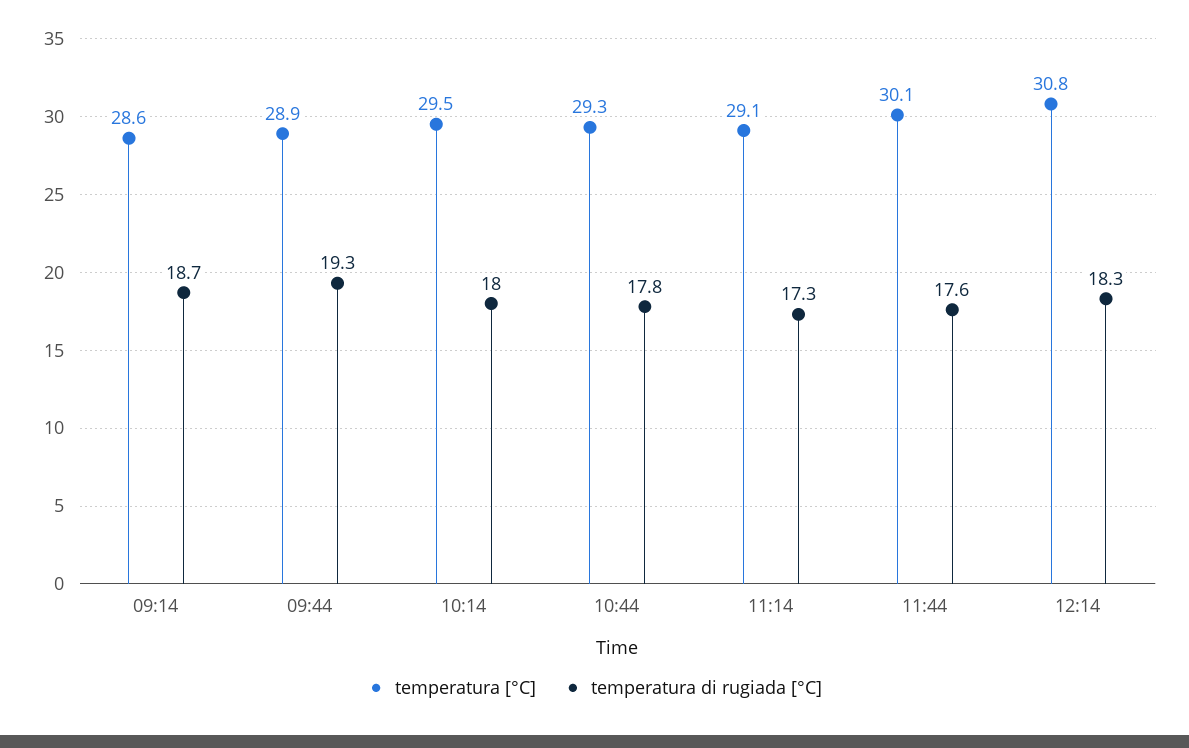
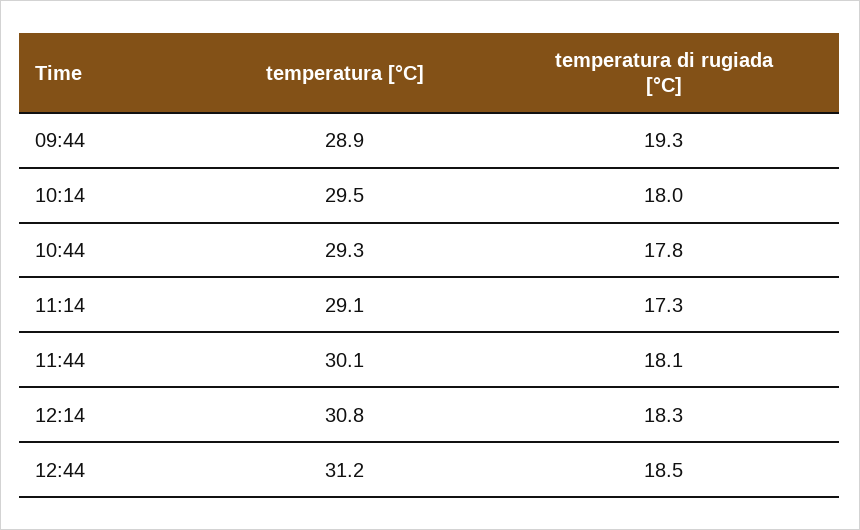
temperatura [°C], 09:14: 28.6 -> none
temperatura di rugiada [°C], 09:14: 18.7 -> none
temperatura di rugiada [°C], 11:44: 17.6 -> 18.1
temperatura [°C], 12:44: none -> 31.2
temperatura di rugiada [°C], 12:44: none -> 18.5

